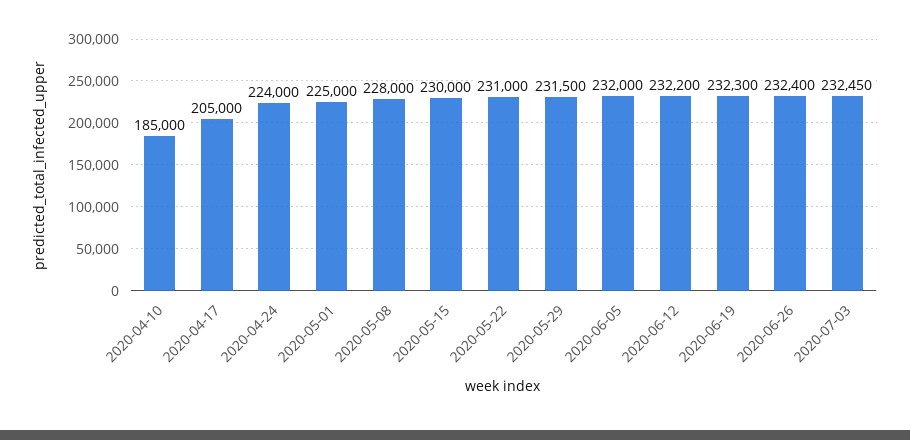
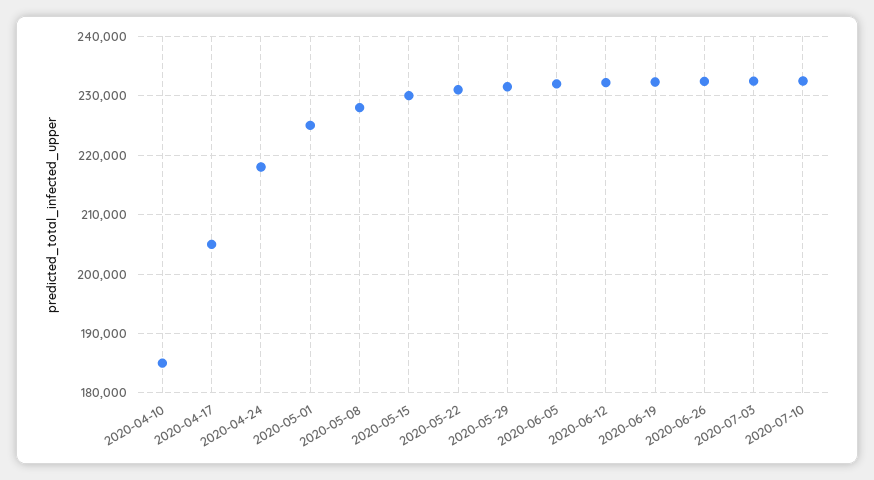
2020-04-24: 224000 -> 218000
2020-07-10: none -> 232000

